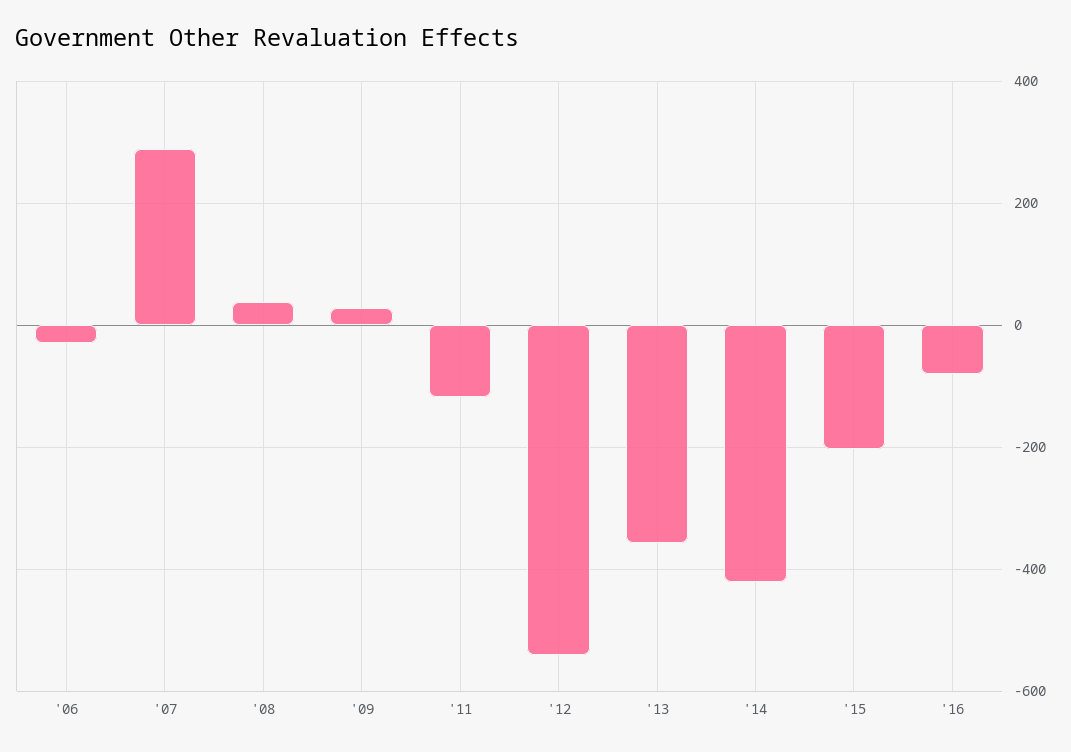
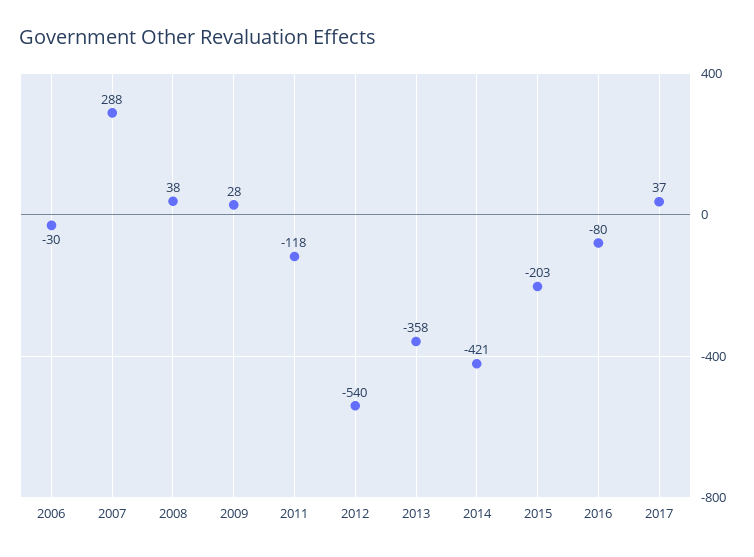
2017: none -> 37

